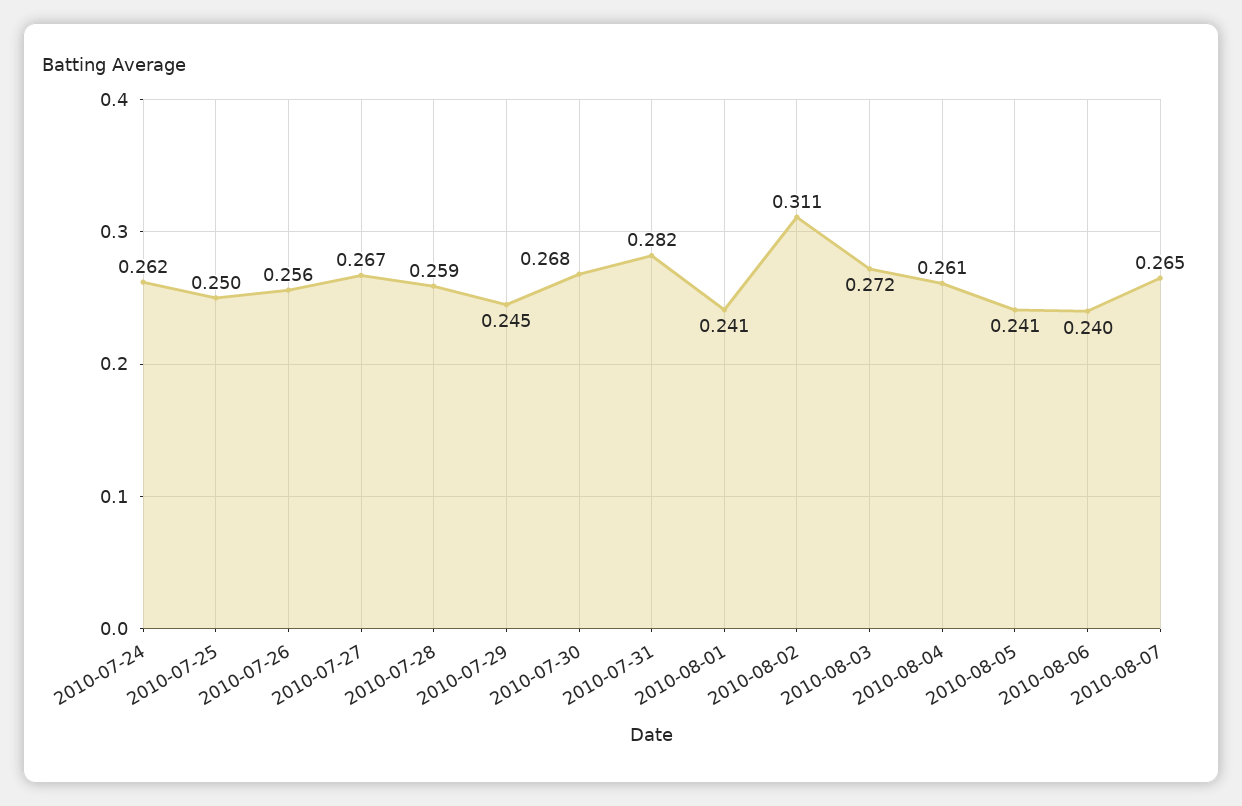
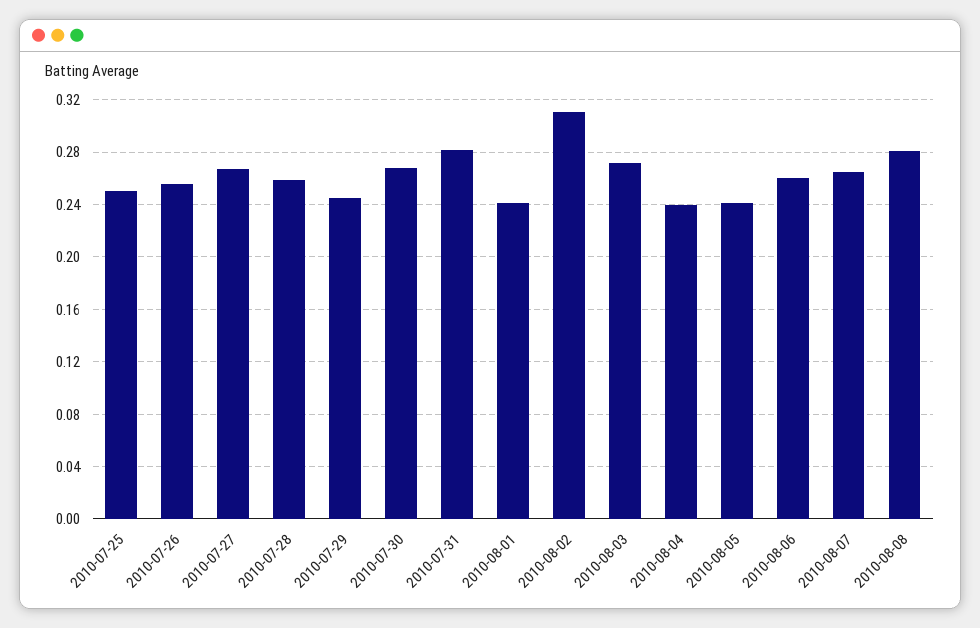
2010-07-24: 0.262 -> none
2010-08-04: 0.261 -> 0.24
2010-08-06: 0.24 -> 0.26
2010-08-08: none -> 0.28

